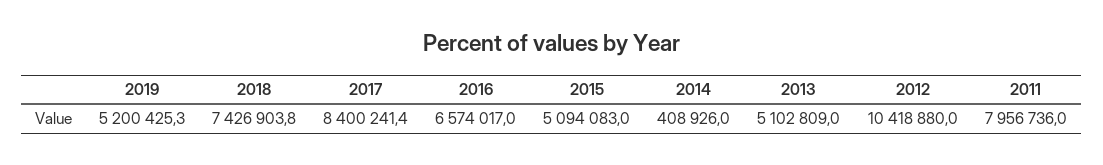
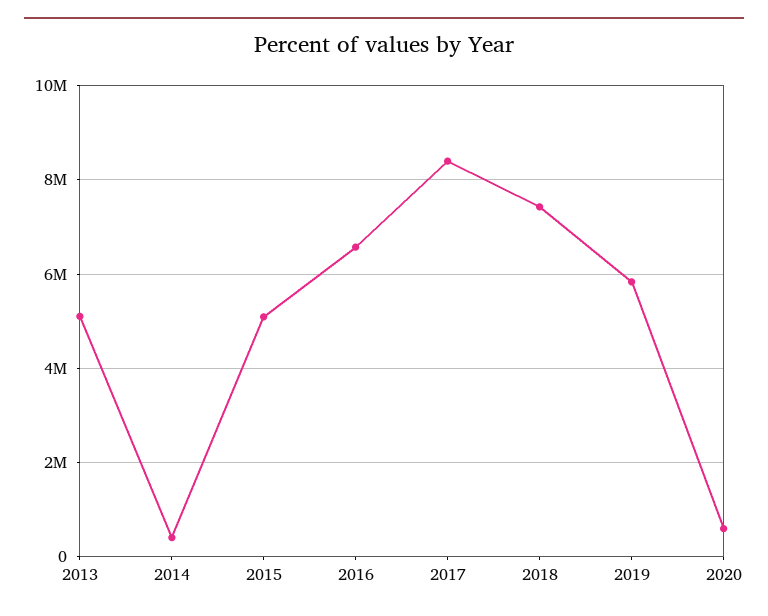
2019: 5200425.3 -> 5800000
2012: 10418880 -> none
2011: 7956736 -> none
2020: none -> 600000

